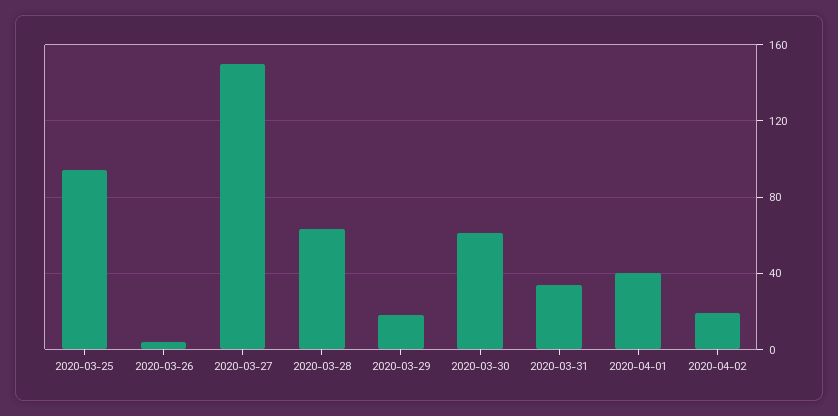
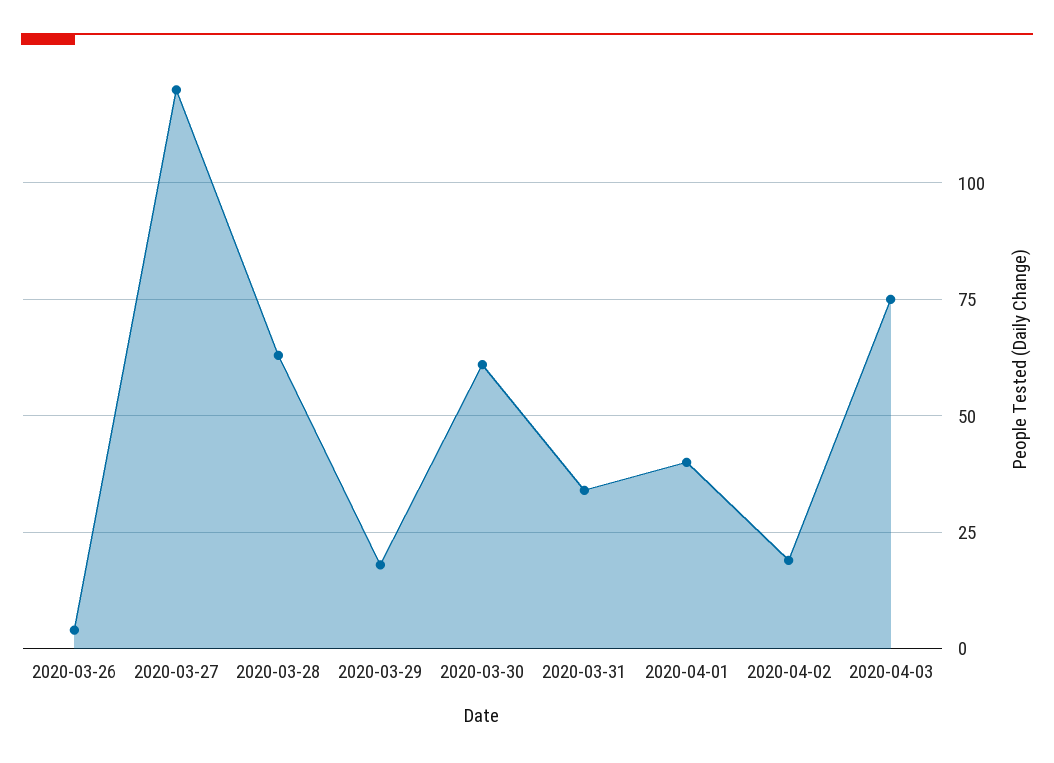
2020-03-25: 95 -> none
2020-03-27: 150 -> 120
2020-04-03: none -> 75

